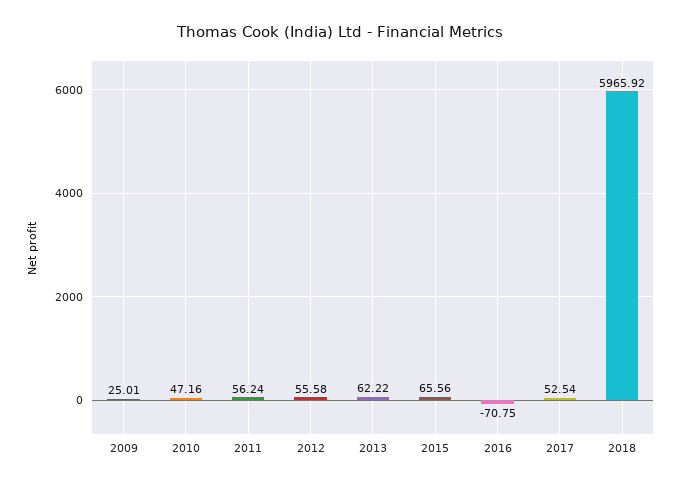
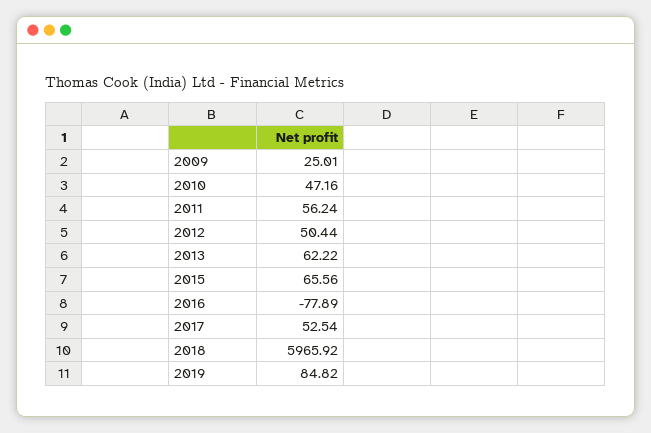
2012: 55.58 -> 50.44
2016: -70.75 -> -77.89
2019: none -> 84.82

